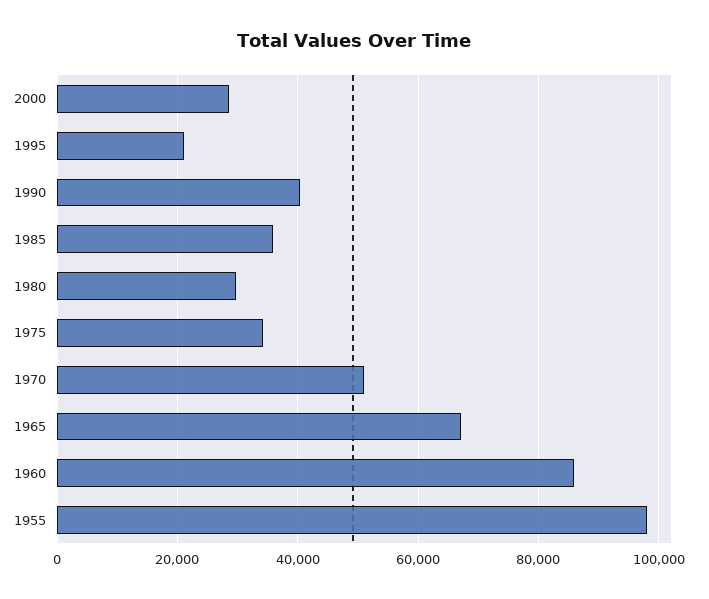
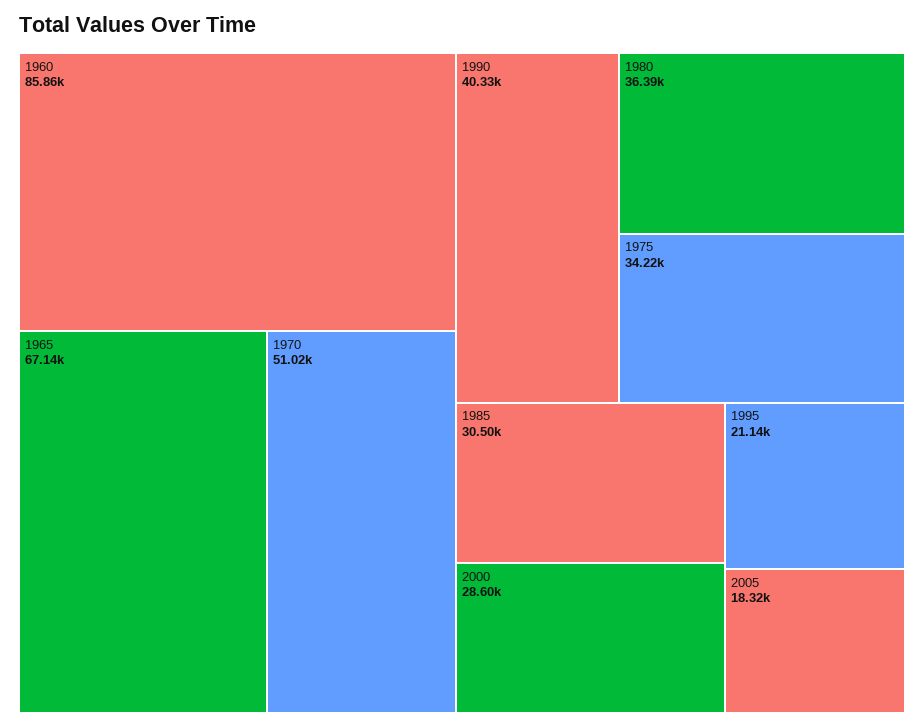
1985: 36000 -> 30500
1980: 30000 -> 36390
1955: 98000 -> none
2005: none -> 18320

